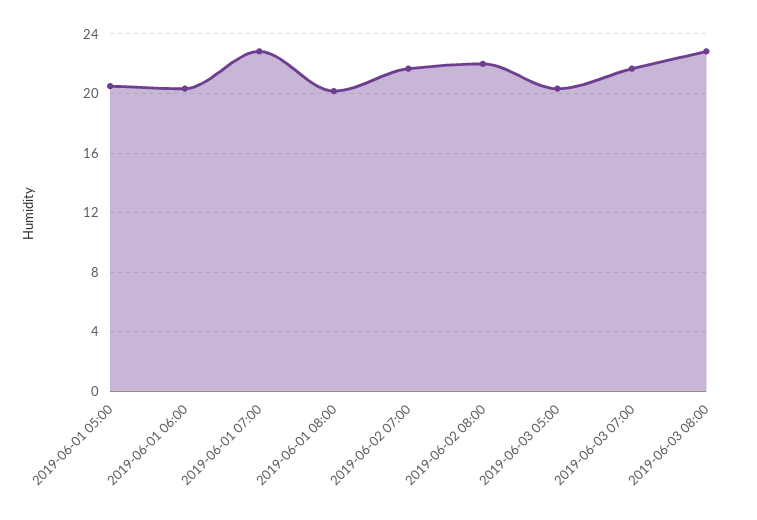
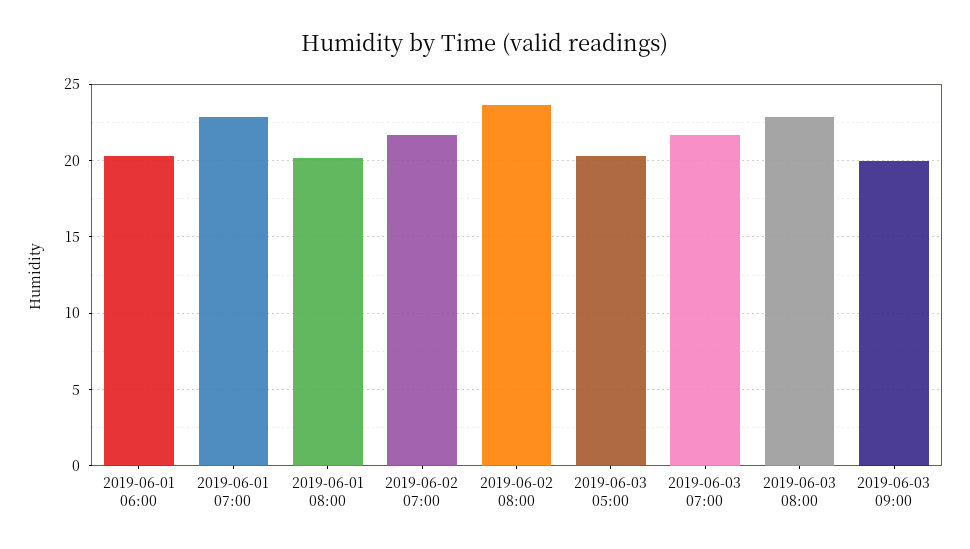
2019-06-01 05:00: 20.5 -> none
2019-06-02 08:00: 22 -> 23.5
2019-06-03 09:00: none -> 20

